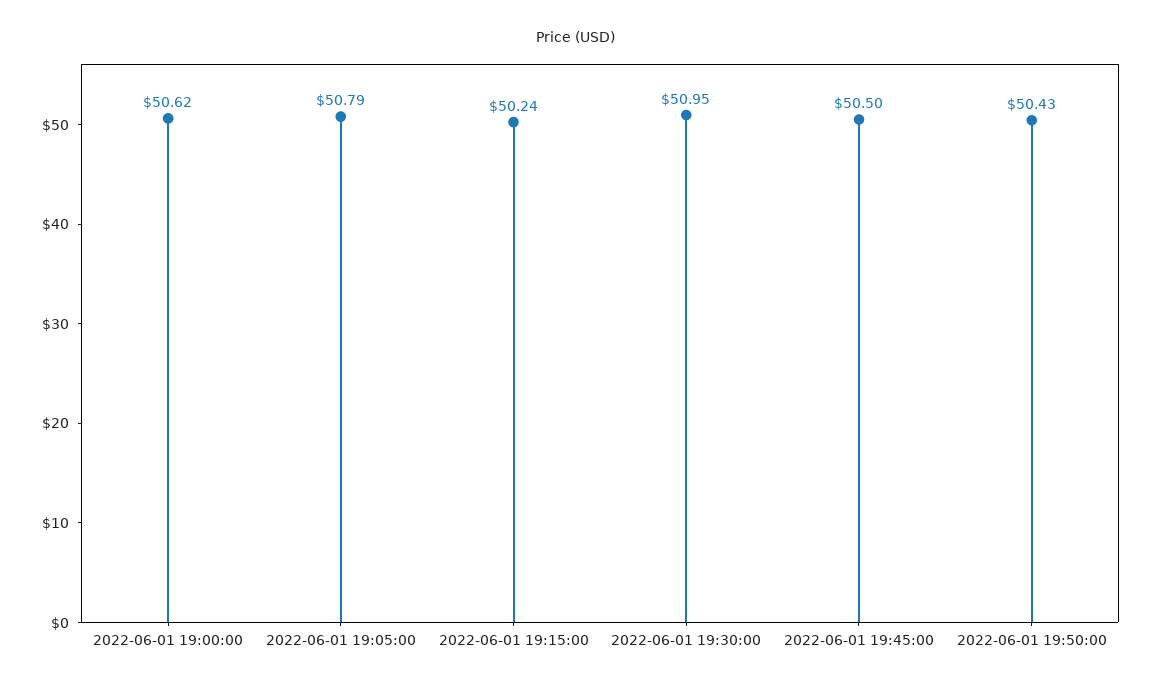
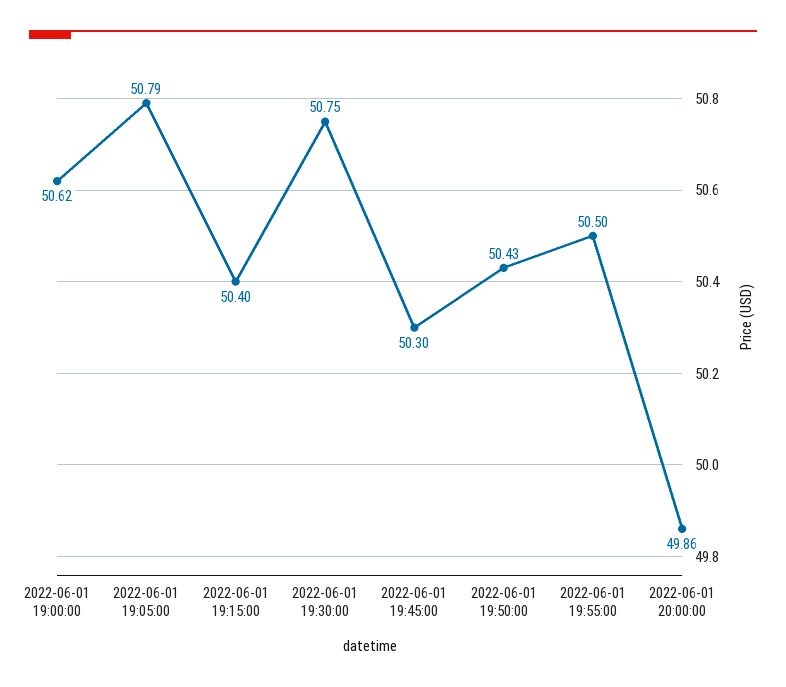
2022-06-01 19:15:00: 50.24 -> 50.4
2022-06-01 19:30:00: 50.95 -> 50.75
2022-06-01 19:45:00: 50.5 -> 50.3
2022-06-01 19:55:00: none -> 50.5
2022-06-01 20:00:00: none -> 49.86

